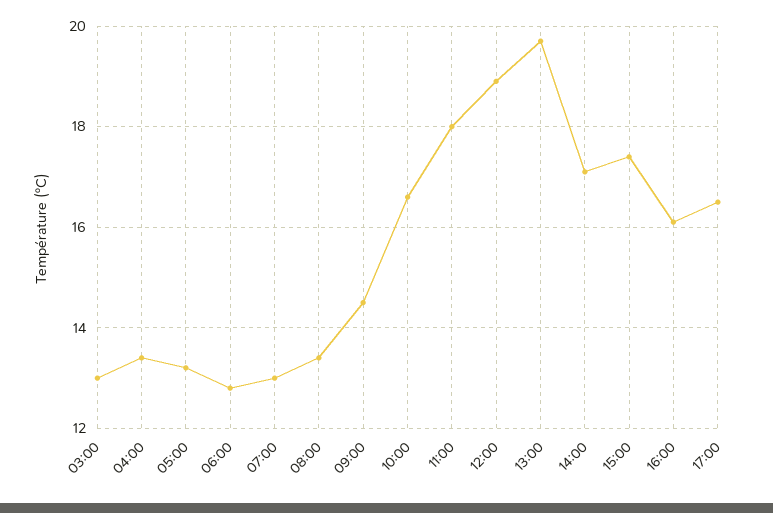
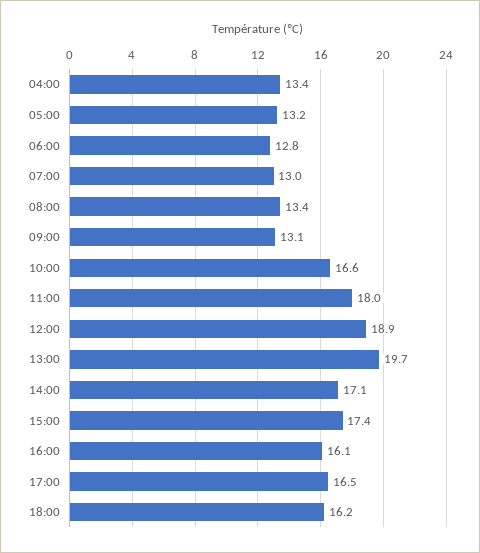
03:00: 13 -> none
09:00: 14.5 -> 13.1
18:00: none -> 16.2

